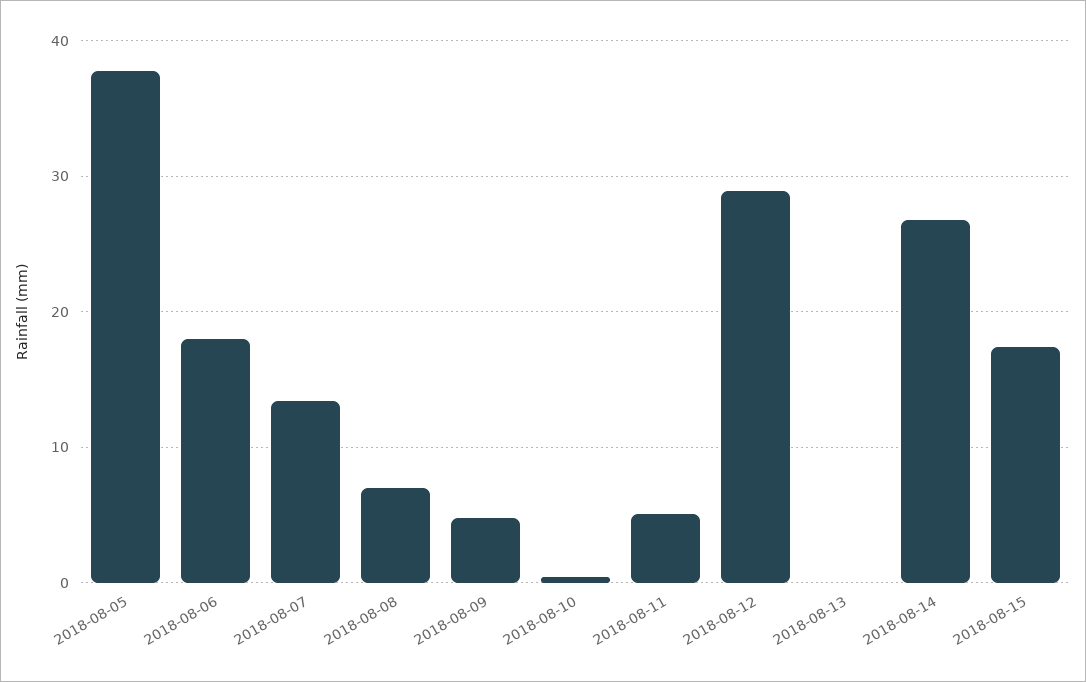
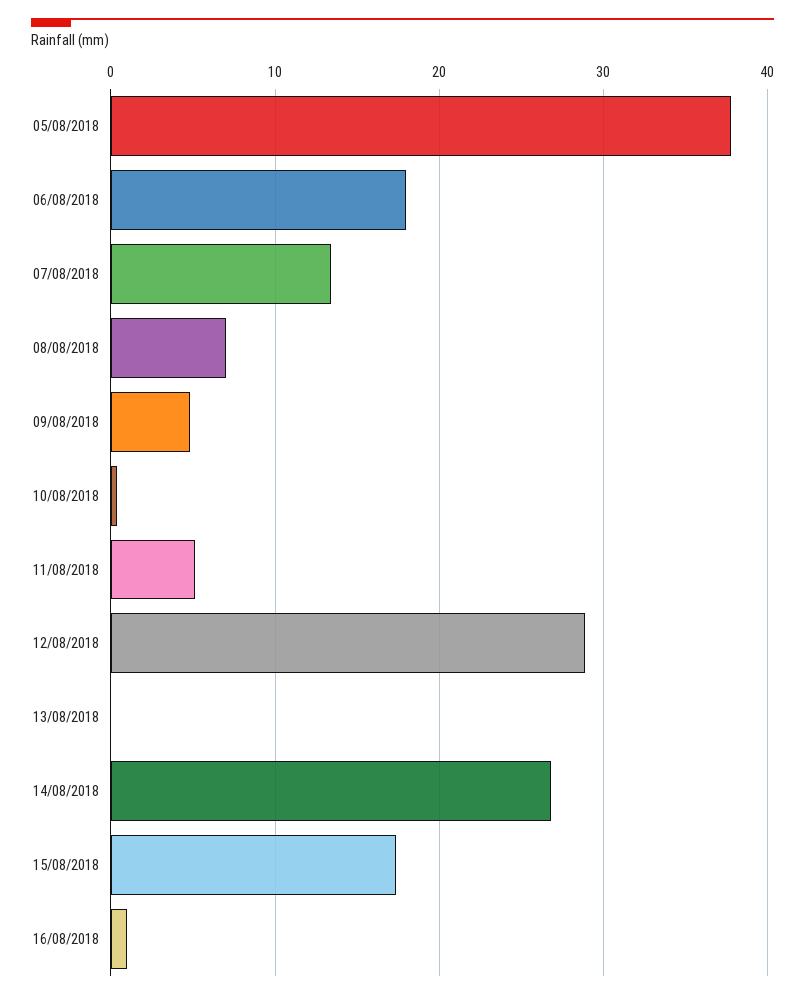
16/08/2018: none -> 1

